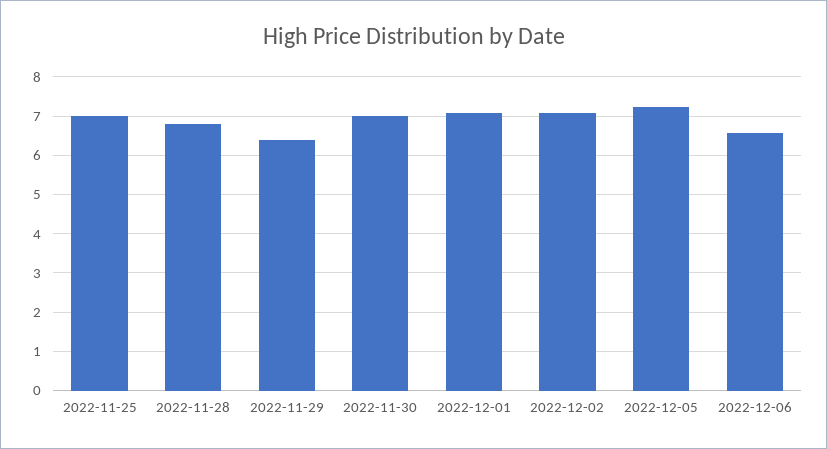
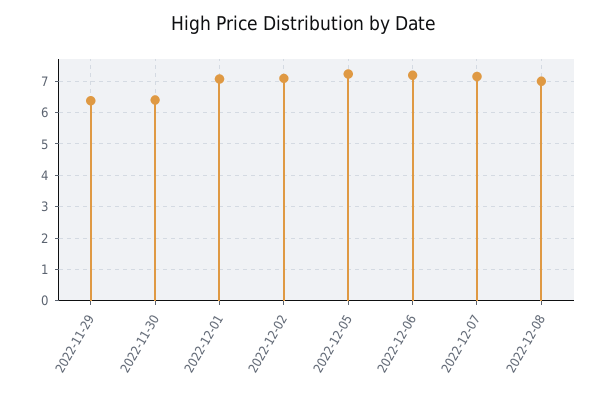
2022-11-25: 7 -> none
2022-11-28: 6.8 -> none
2022-11-30: 7 -> 6.4
2022-12-06: 6.6 -> 7.2
2022-12-07: none -> 7.2
2022-12-08: none -> 7

